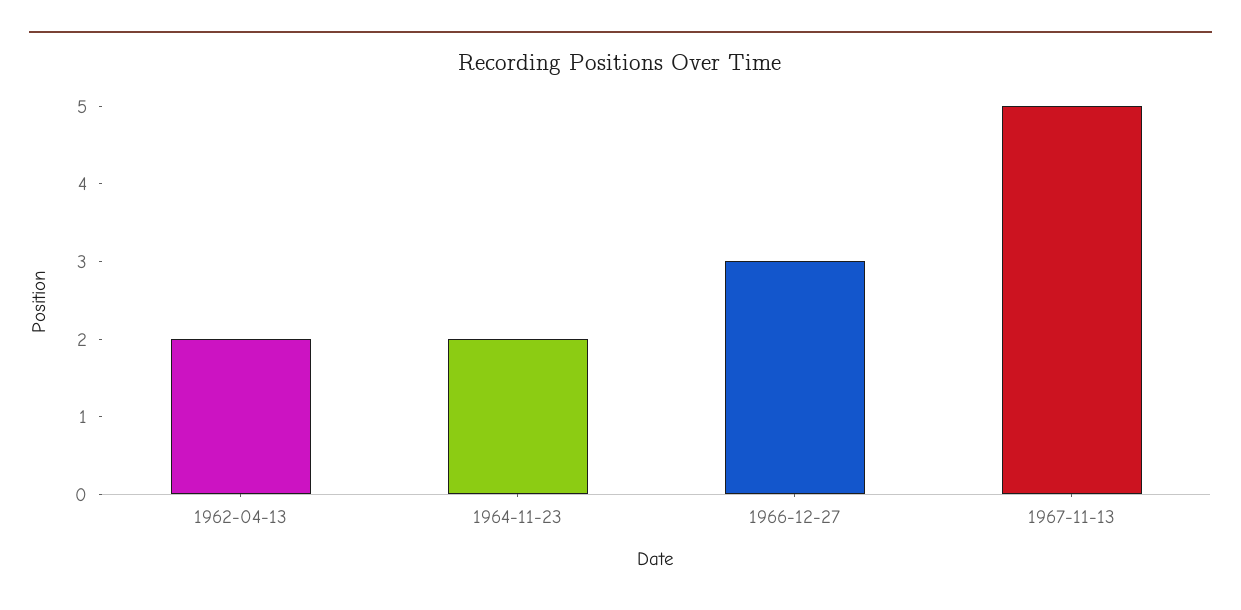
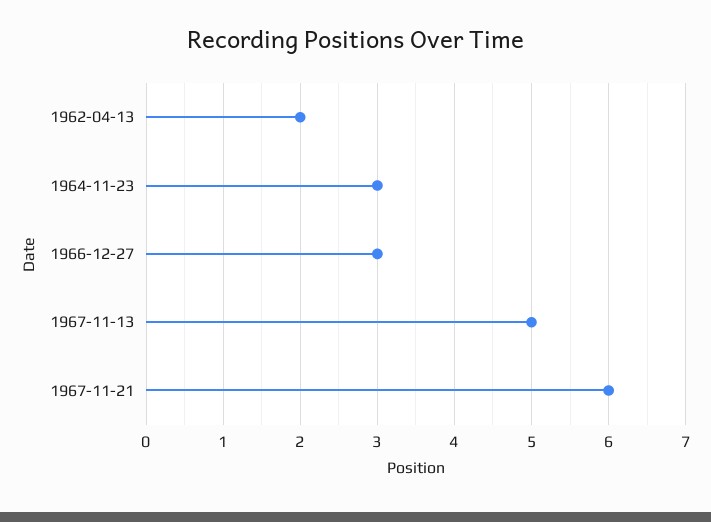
1964-11-23: 2 -> 3
1967-11-21: none -> 6

